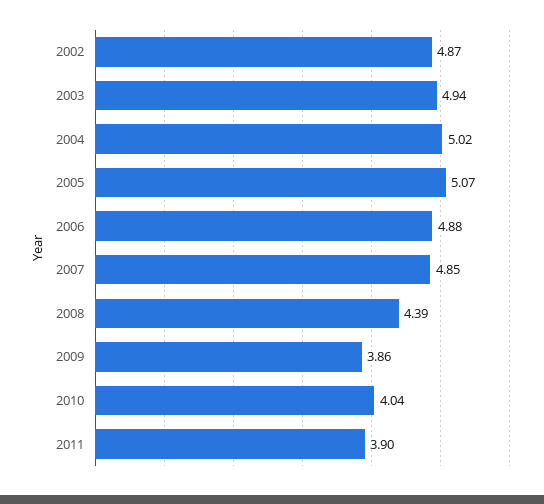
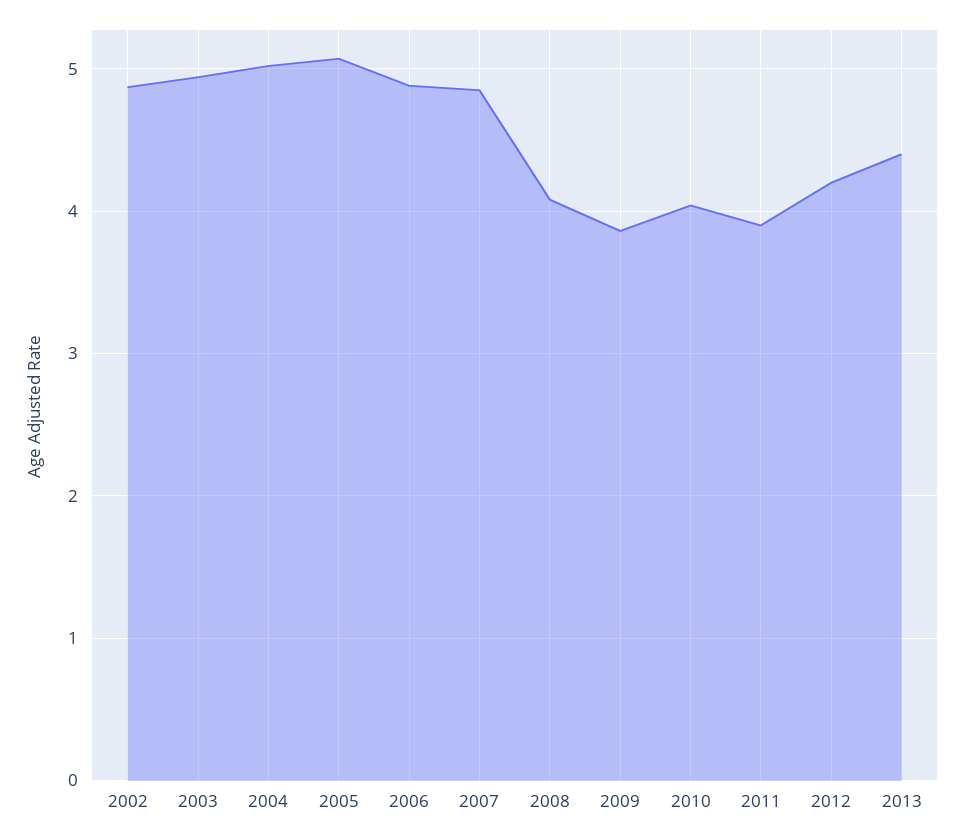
2008: 4.39 -> 4.1
2012: none -> 4.2
2013: none -> 4.4

